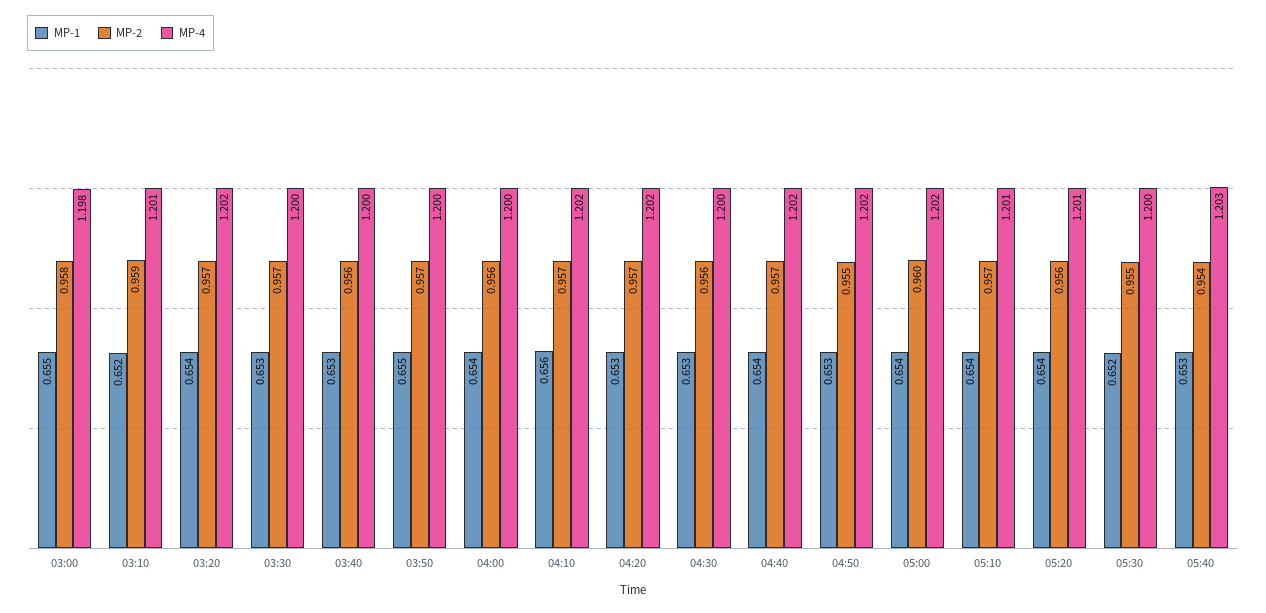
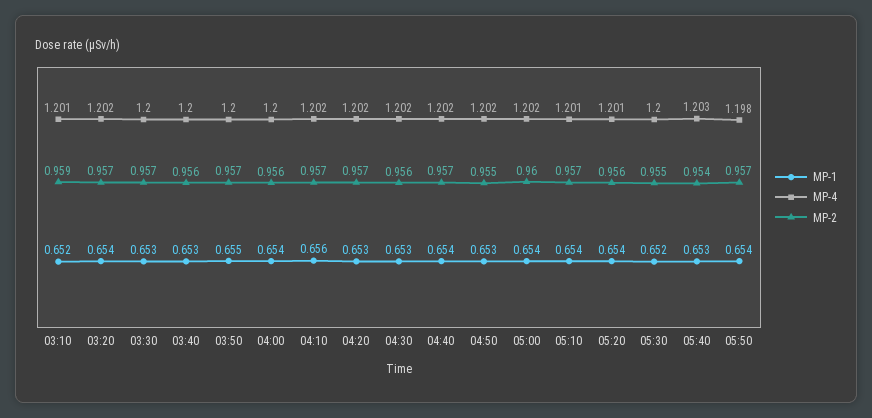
MP-1, 03:00: 0.655 -> none
MP-2, 03:00: 0.958 -> none
MP-4, 03:00: 1.198 -> none
MP-4, 04:30: 1.2 -> 1.202
MP-1, 05:50: none -> 0.654
MP-4, 05:50: none -> 1.198
MP-2, 05:50: none -> 0.957

